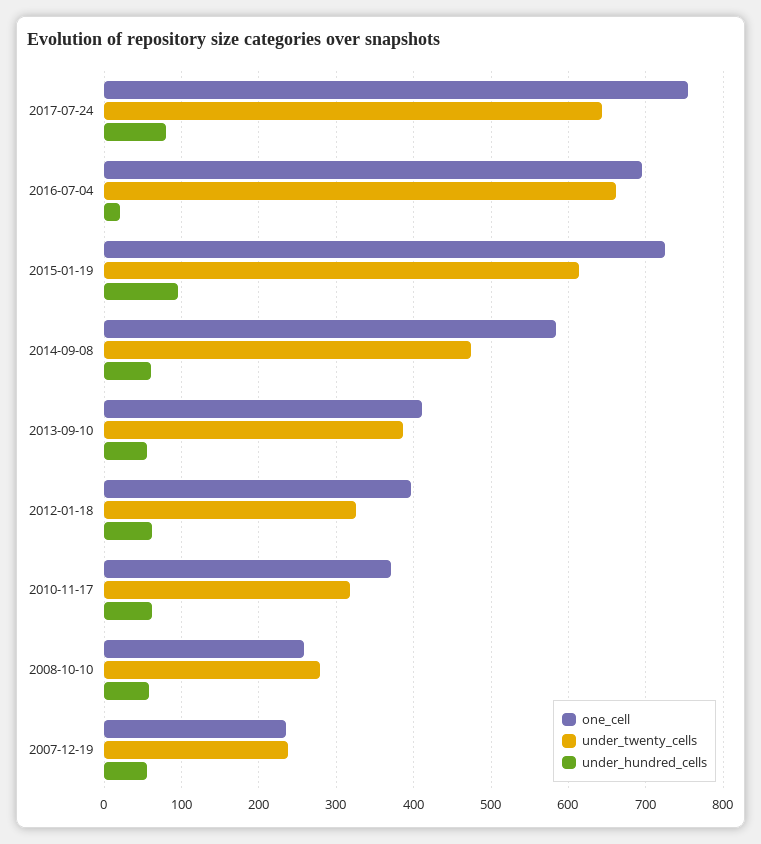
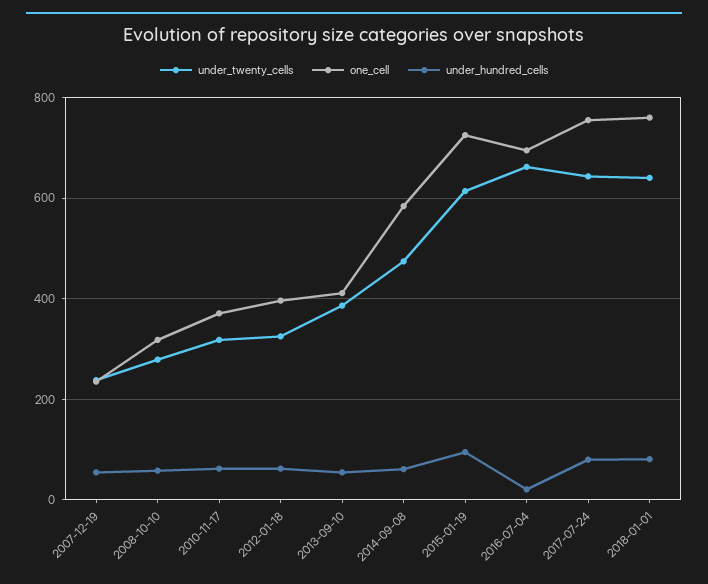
one_cell, 2008-10-10: 260 -> 320
under_twenty_cells, 2018-01-01: none -> 640
one_cell, 2018-01-01: none -> 760
under_hundred_cells, 2018-01-01: none -> 80

